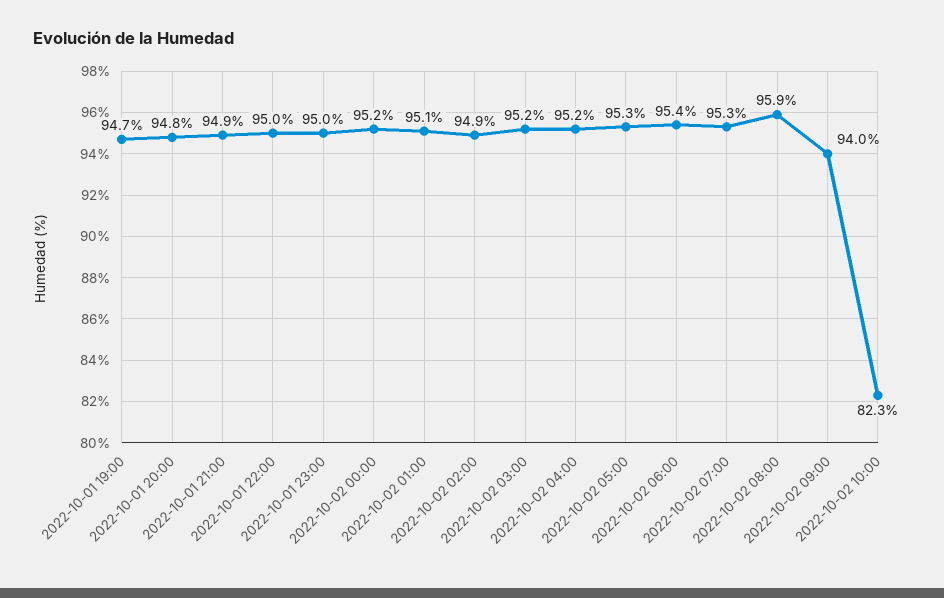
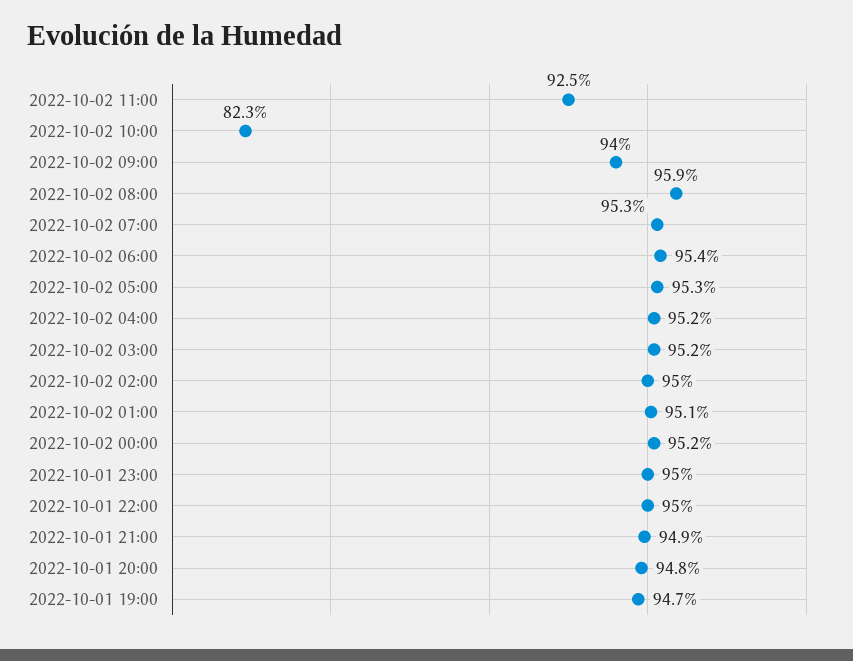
2022-10-02 02:00: 94.9 -> 95
2022-10-02 11:00: none -> 92.5

